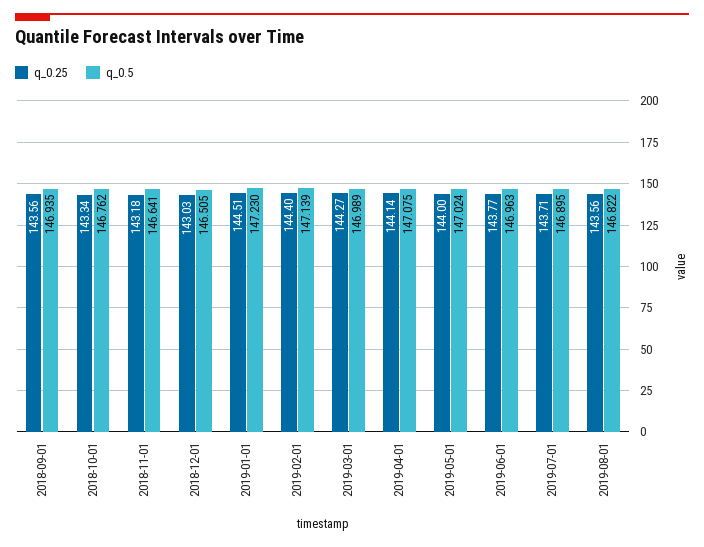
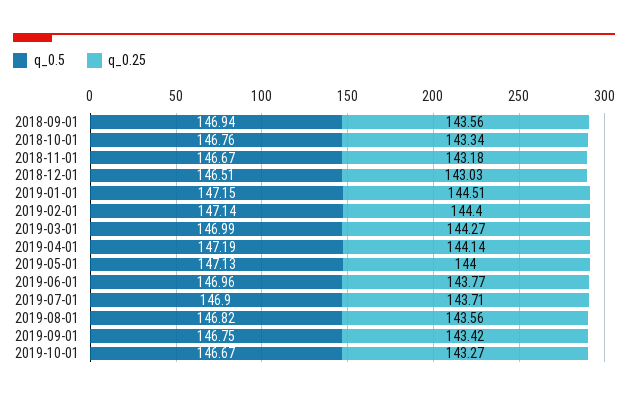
q_0.5, 2018-11-01: 146.641 -> 146.67
q_0.5, 2019-01-01: 147.23 -> 147.15
q_0.5, 2019-04-01: 147.075 -> 147.19
q_0.5, 2019-05-01: 147.024 -> 147.13
q_0.5, 2019-09-01: none -> 146.75
q_0.25, 2019-09-01: none -> 143.42
q_0.5, 2019-10-01: none -> 146.67
q_0.25, 2019-10-01: none -> 143.27

